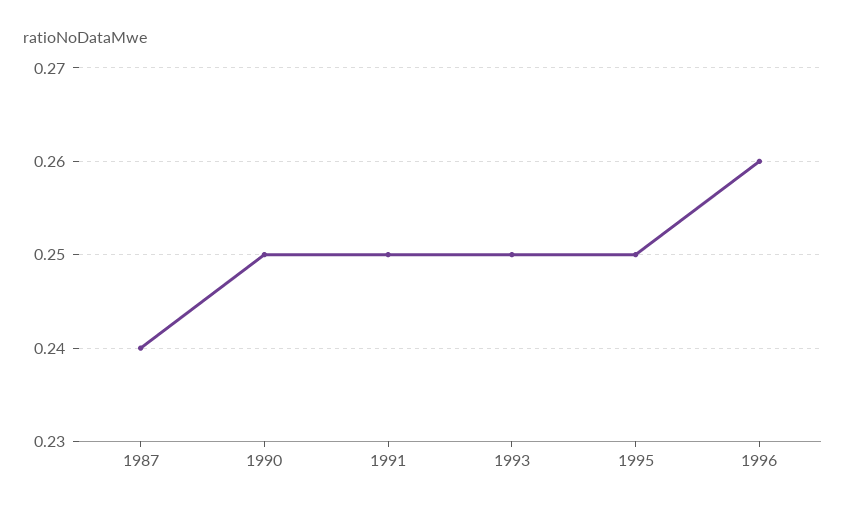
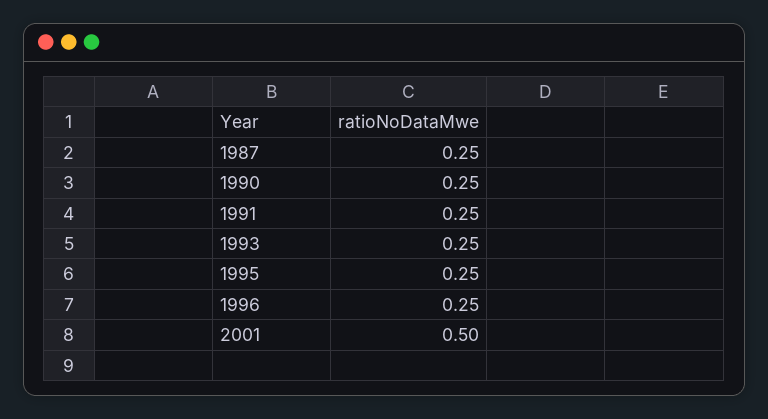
1987: 0.24 -> 0.25
1996: 0.26 -> 0.25
2001: none -> 0.5

